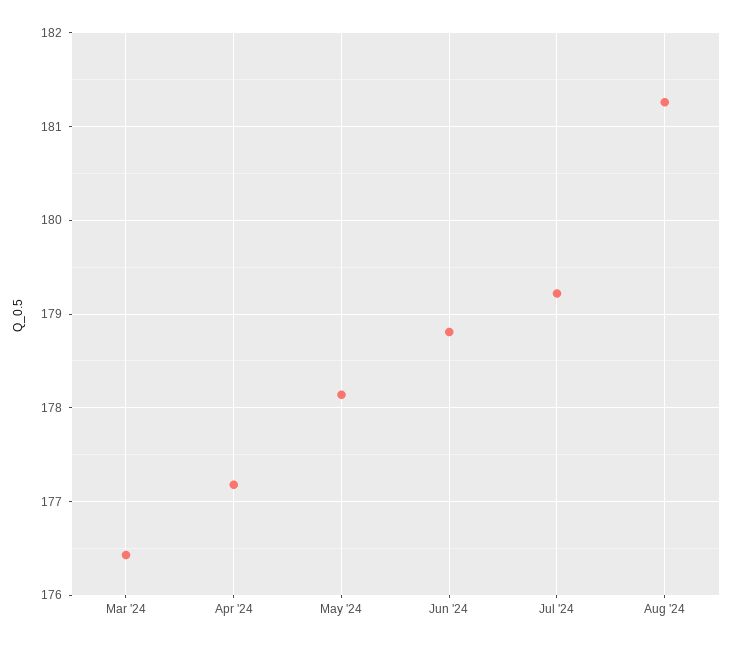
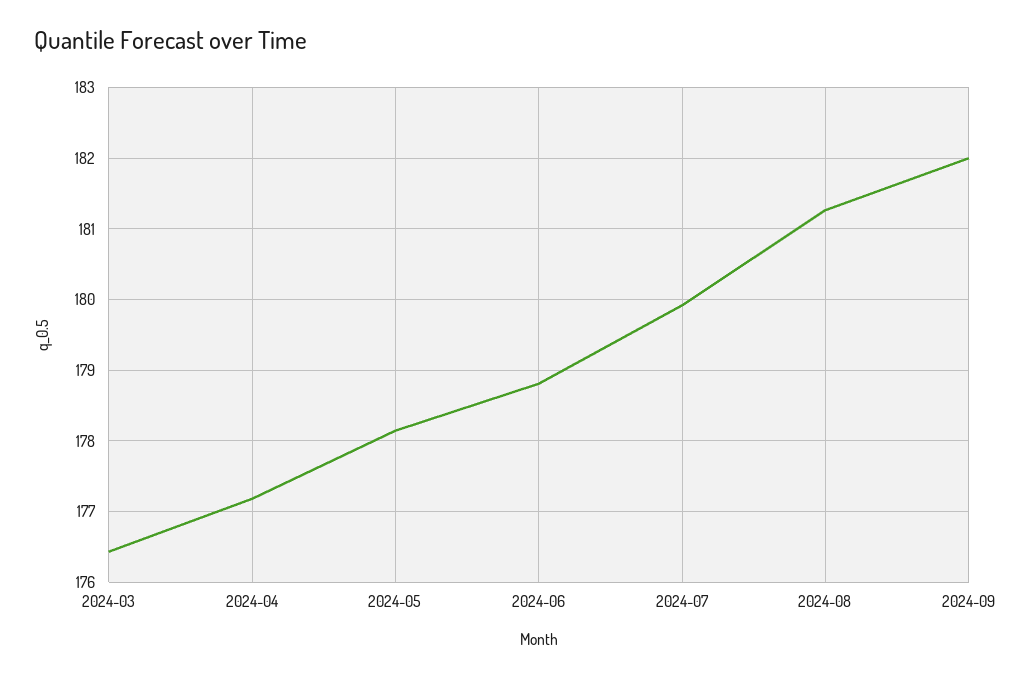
Jul '24: 179.2 -> 179.9
2024-09: none -> 182

